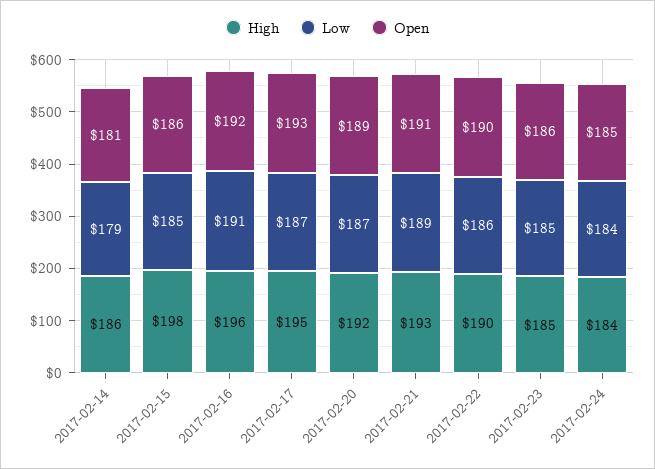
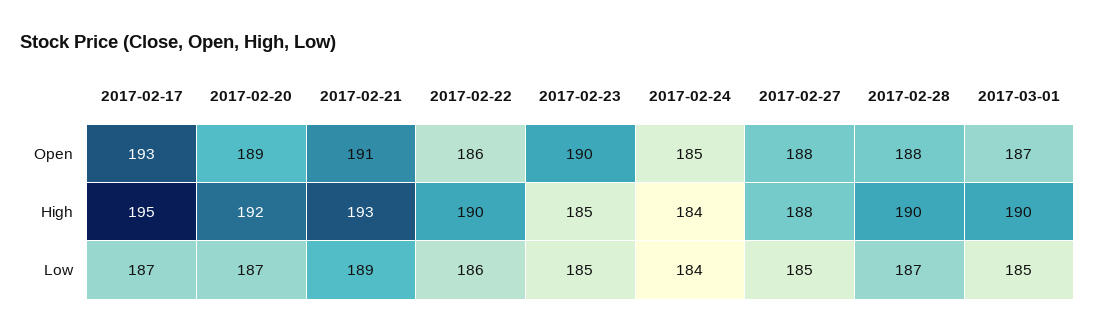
High, 2017-02-14: 186 -> none
Low, 2017-02-14: 179 -> none
Open, 2017-02-14: 181 -> none
High, 2017-02-15: 198 -> none
Low, 2017-02-15: 185 -> none
Open, 2017-02-15: 186 -> none
High, 2017-02-16: 196 -> none
Low, 2017-02-16: 191 -> none
Open, 2017-02-16: 192 -> none
Open, 2017-02-22: 190 -> 186
Open, 2017-02-23: 186 -> 190
Open, 2017-02-27: none -> 188
Open, 2017-02-28: none -> 188
Open, 2017-03-01: none -> 187
High, 2017-02-27: none -> 188
High, 2017-02-28: none -> 190
High, 2017-03-01: none -> 190
Low, 2017-02-27: none -> 185
Low, 2017-02-28: none -> 187
Low, 2017-03-01: none -> 185

